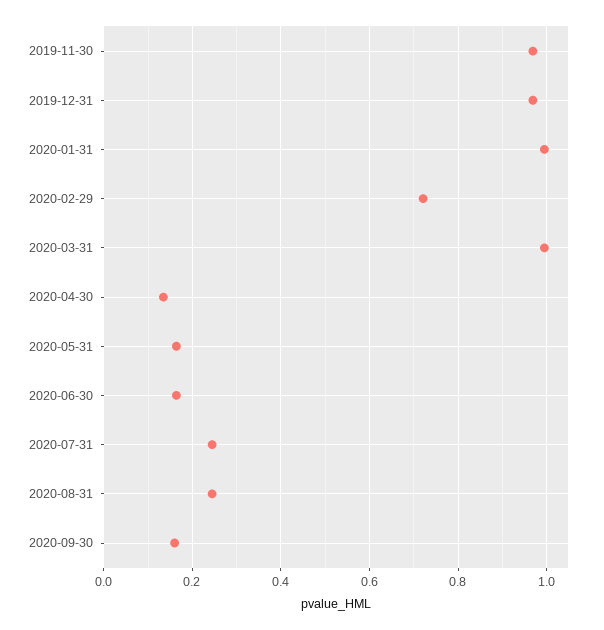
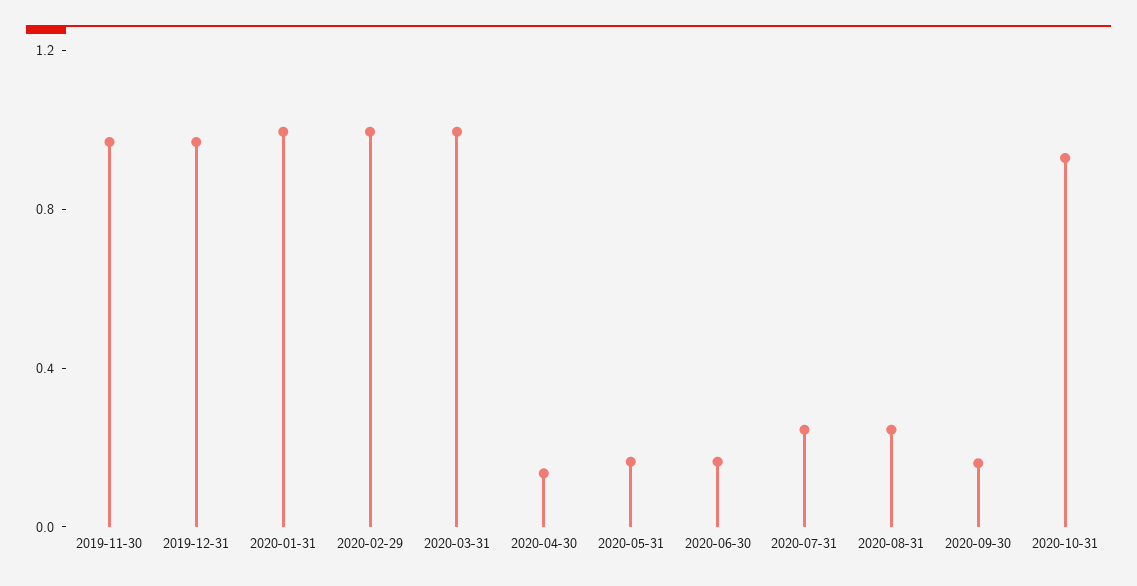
2020-02-29: 0.72 -> 1
2020-10-31: none -> 0.9

